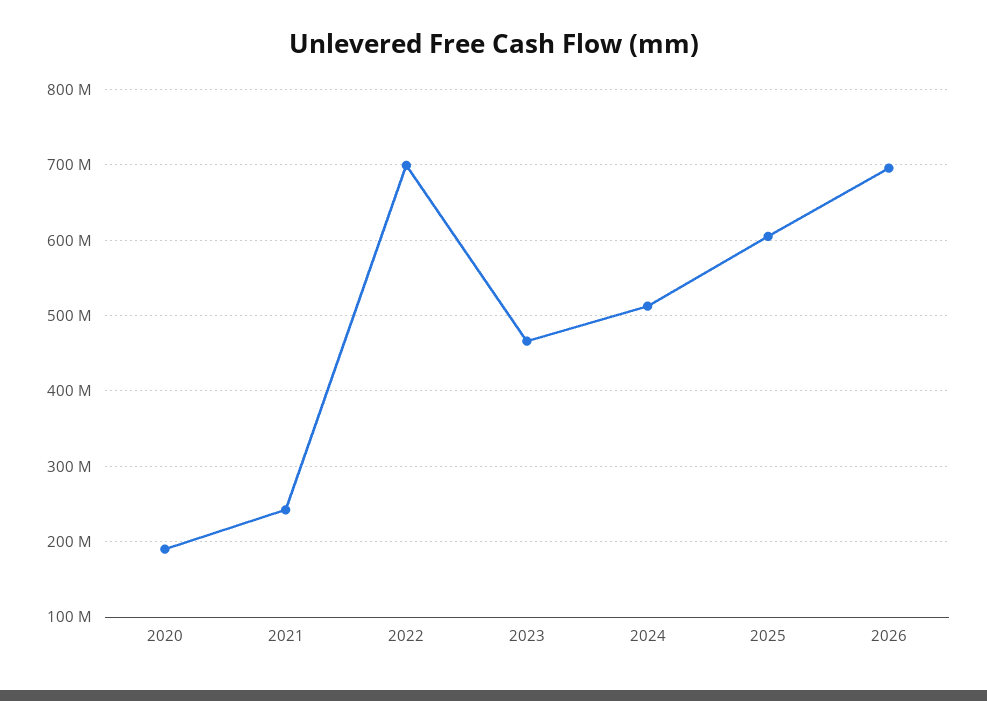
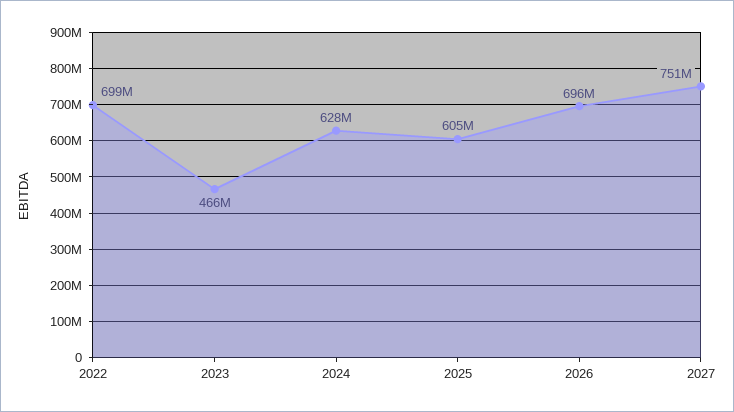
2020: 190000000 -> none
2021: 240000000 -> none
2024: 510000000 -> 628000000
2027: none -> 751000000

